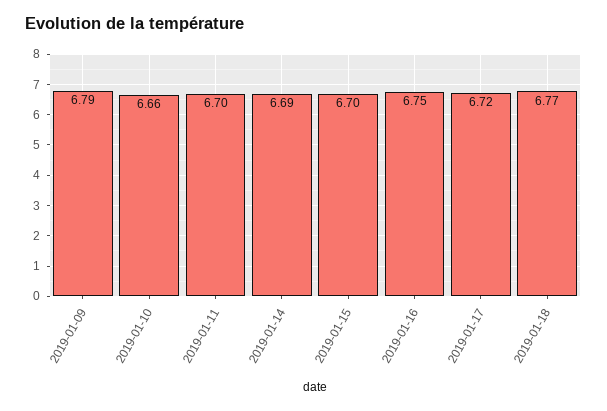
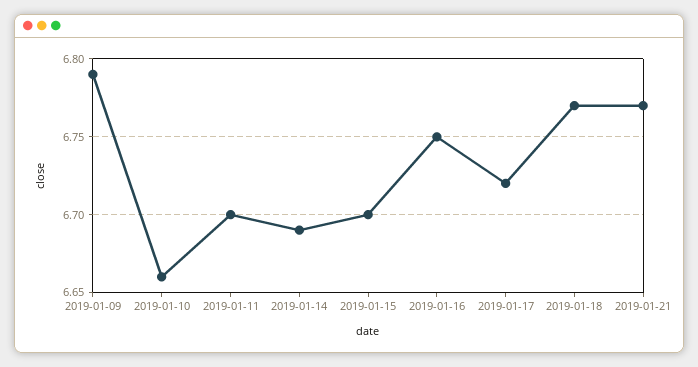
2019-01-21: none -> 6.77

